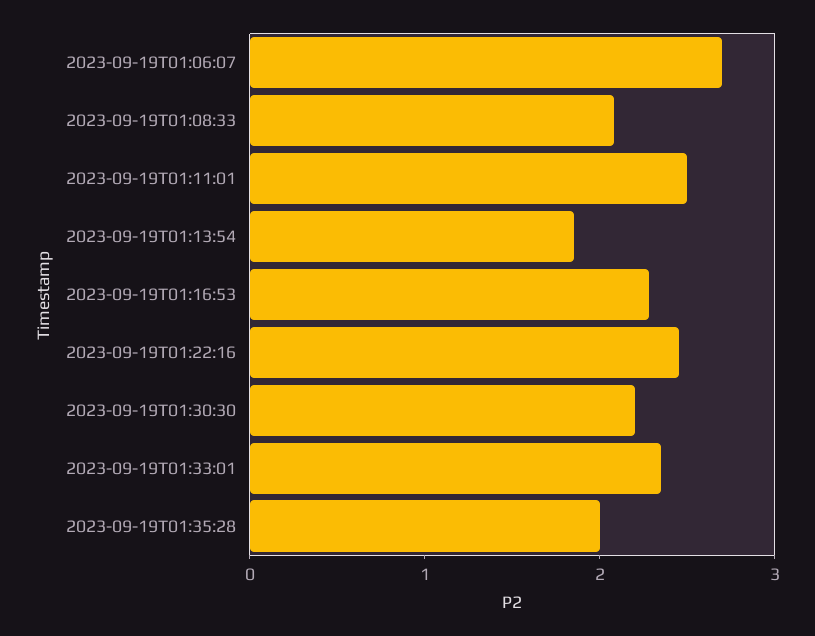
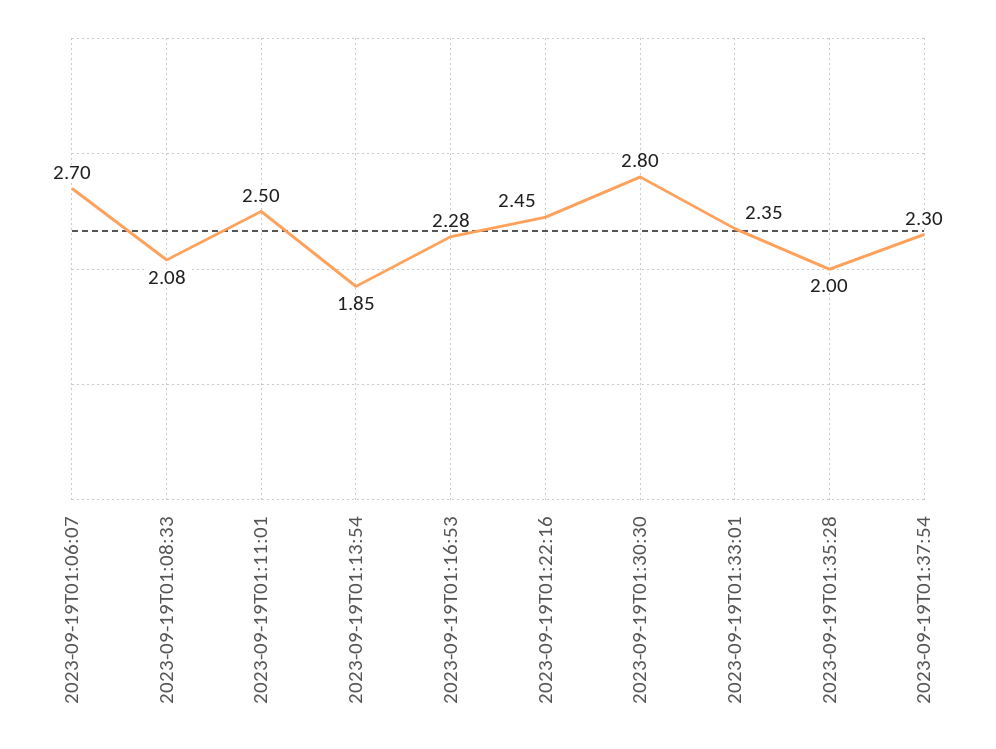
2023-09-19T01:30:30: 2.2 -> 2.8
2023-09-19T01:37:54: none -> 2.3

